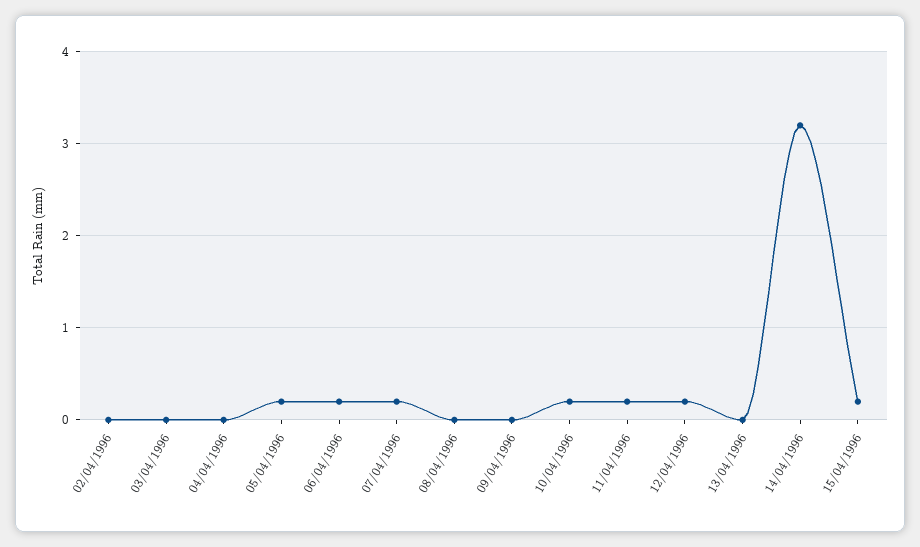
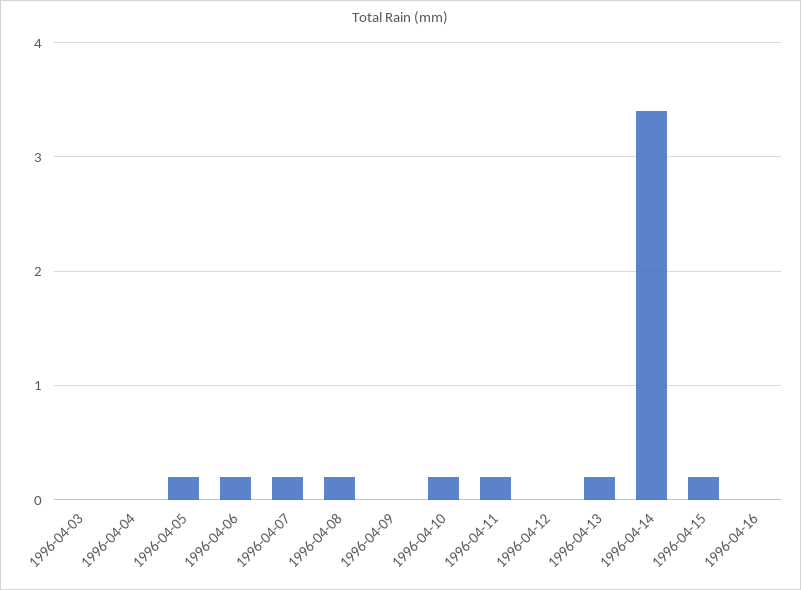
02/04/1996: 0 -> none
08/04/1996: 0 -> 0.2
12/04/1996: 0.2 -> 0
13/04/1996: 0 -> 0.2
14/04/1996: 3.2 -> 3.4
1996-04-16: none -> 0

